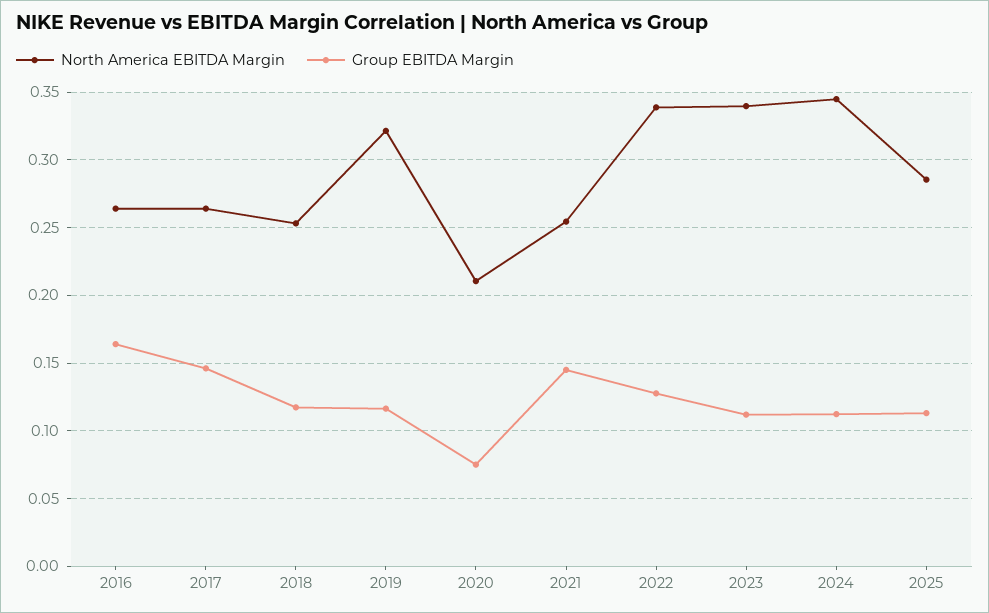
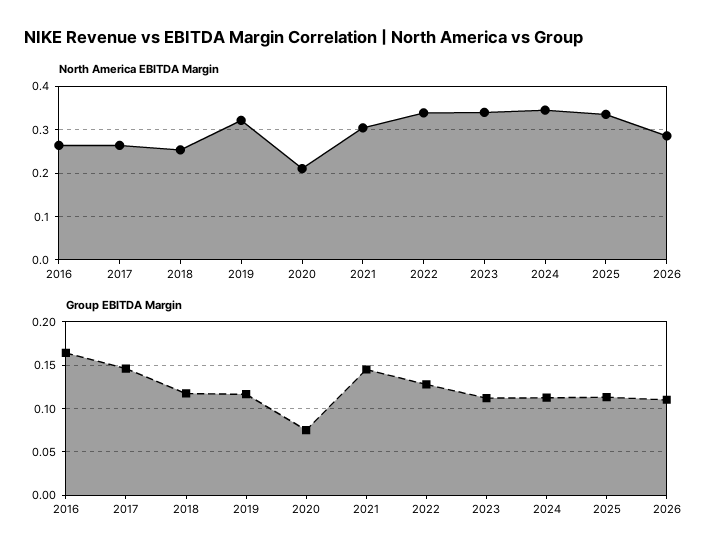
North America EBITDA Margin, 2021: 0.255 -> 0.3
North America EBITDA Margin, 2025: 0.285 -> 0.34
North America EBITDA Margin, 2026: none -> 0.28
Group EBITDA Margin, 2026: none -> 0.11

